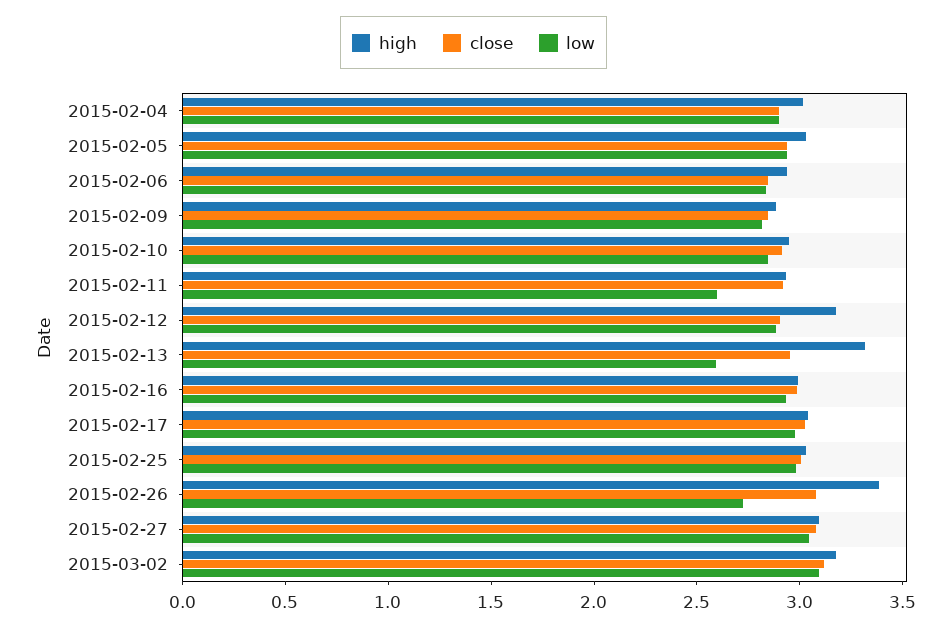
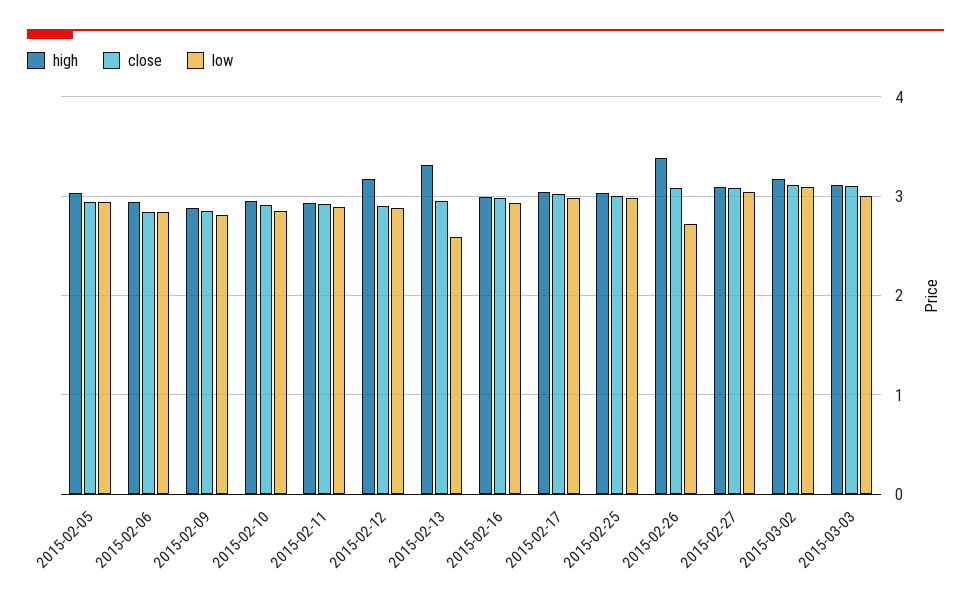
high, 2015-02-04: 3 -> none
close, 2015-02-04: 2.9 -> none
low, 2015-02-04: 2.9 -> none
low, 2015-02-11: 2.6 -> 2.9
high, 2015-03-03: none -> 3.1
close, 2015-03-03: none -> 3.1
low, 2015-03-03: none -> 3

